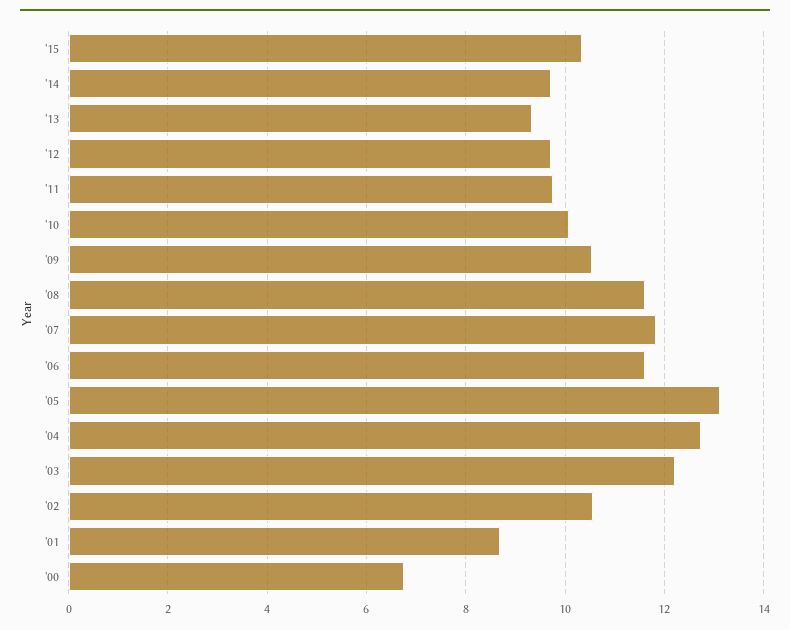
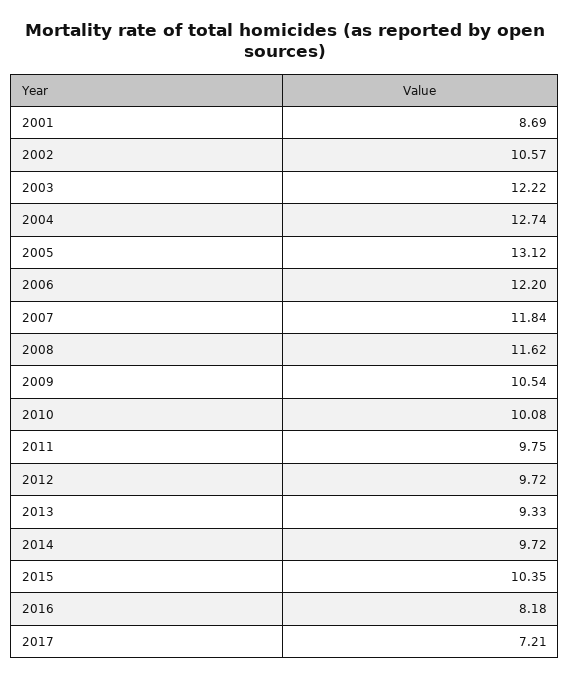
'06: 11.6 -> 12.2
'00: 6.8 -> none
2016: none -> 8.18
2017: none -> 7.21

